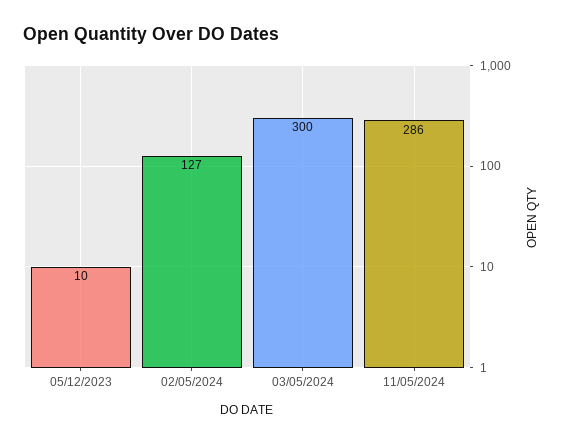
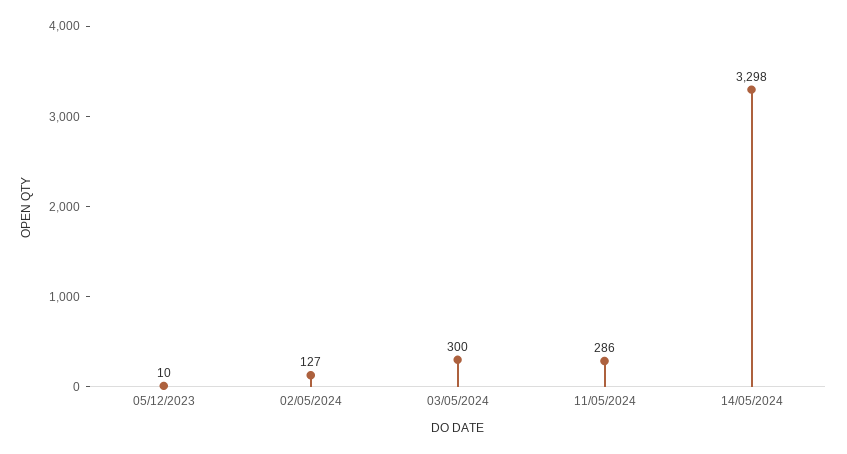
14/05/2024: none -> 3298

